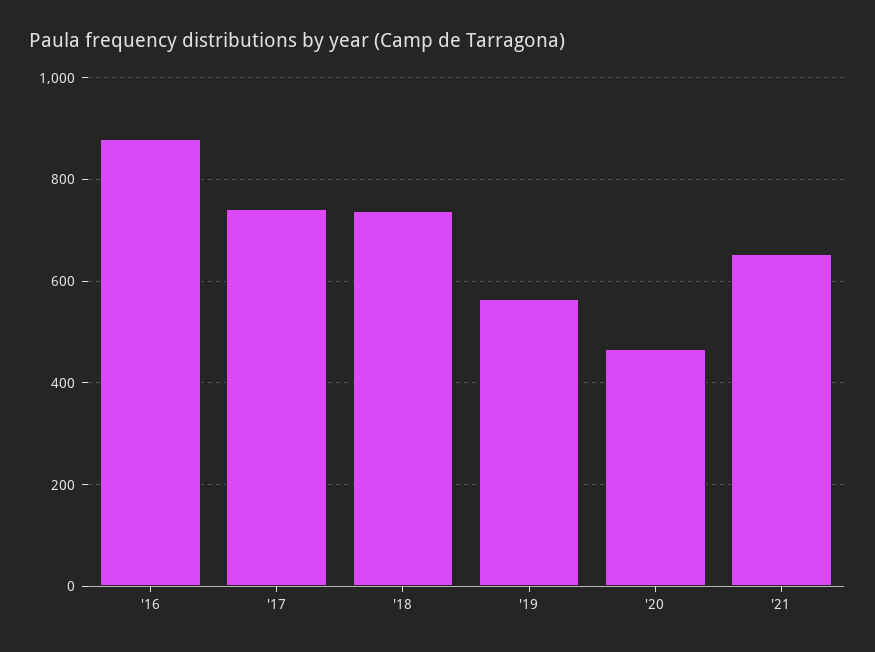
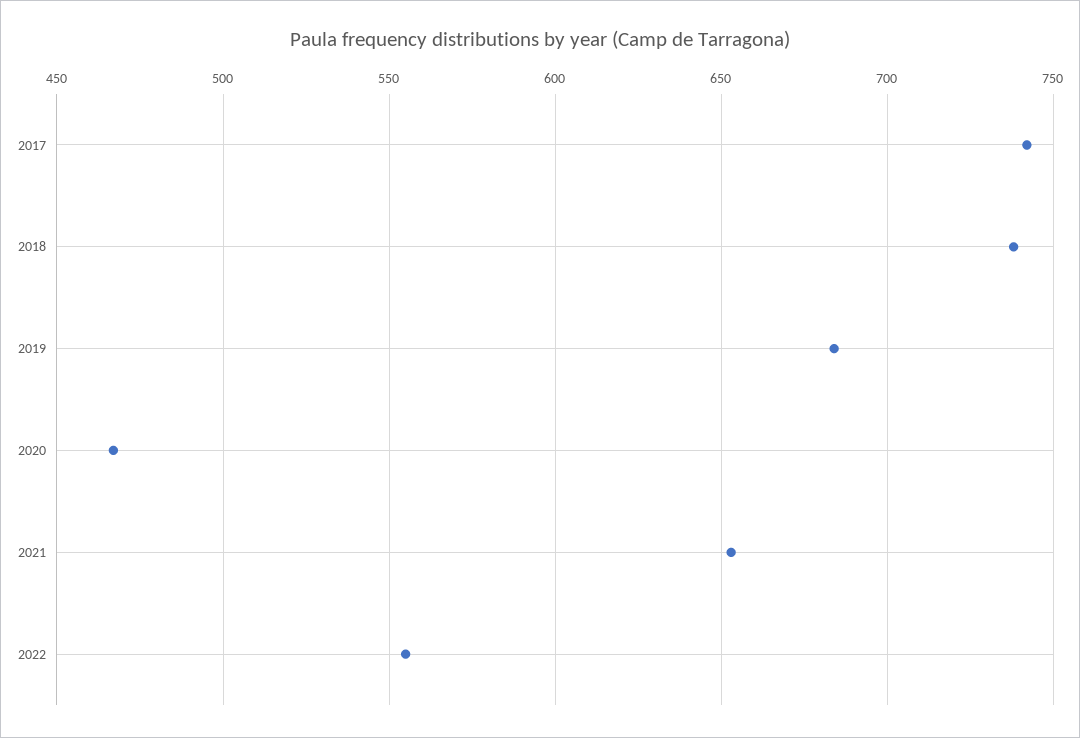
'16: 880 -> none
'19: 560 -> 685
2022: none -> 555

